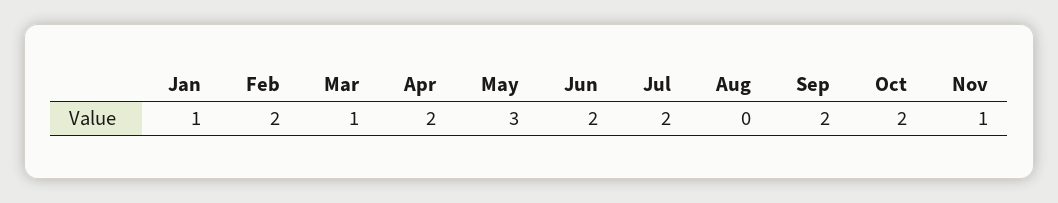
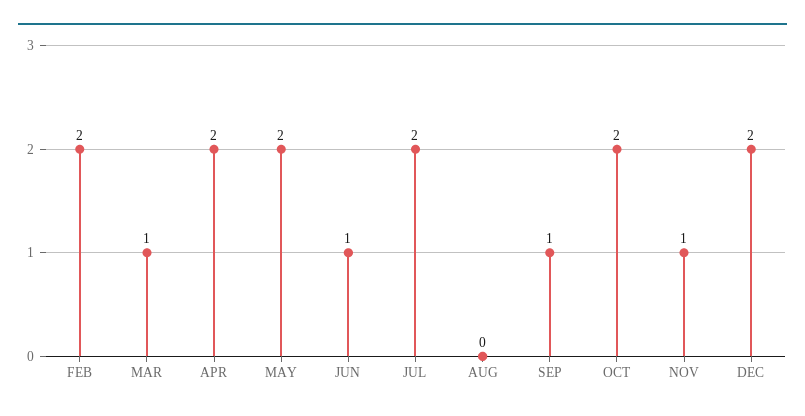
Jan: 1 -> none
May: 3 -> 2
Jun: 2 -> 1
Sep: 2 -> 1
DEC: none -> 2

